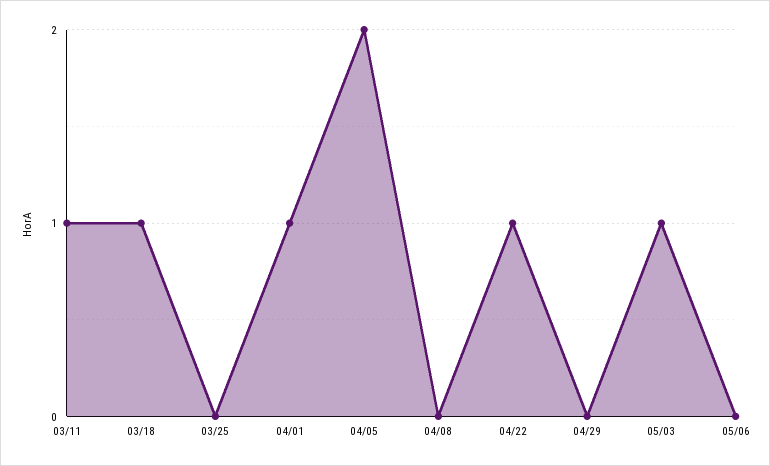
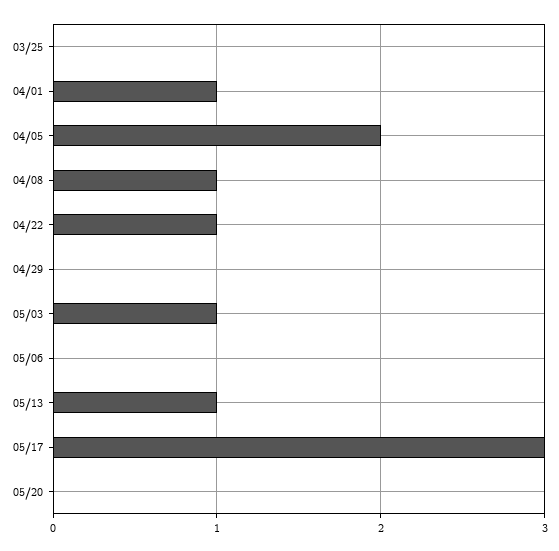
03/11: 1 -> none
03/18: 1 -> none
04/08: 0 -> 1
05/13: none -> 1
05/17: none -> 3
05/20: none -> 0

